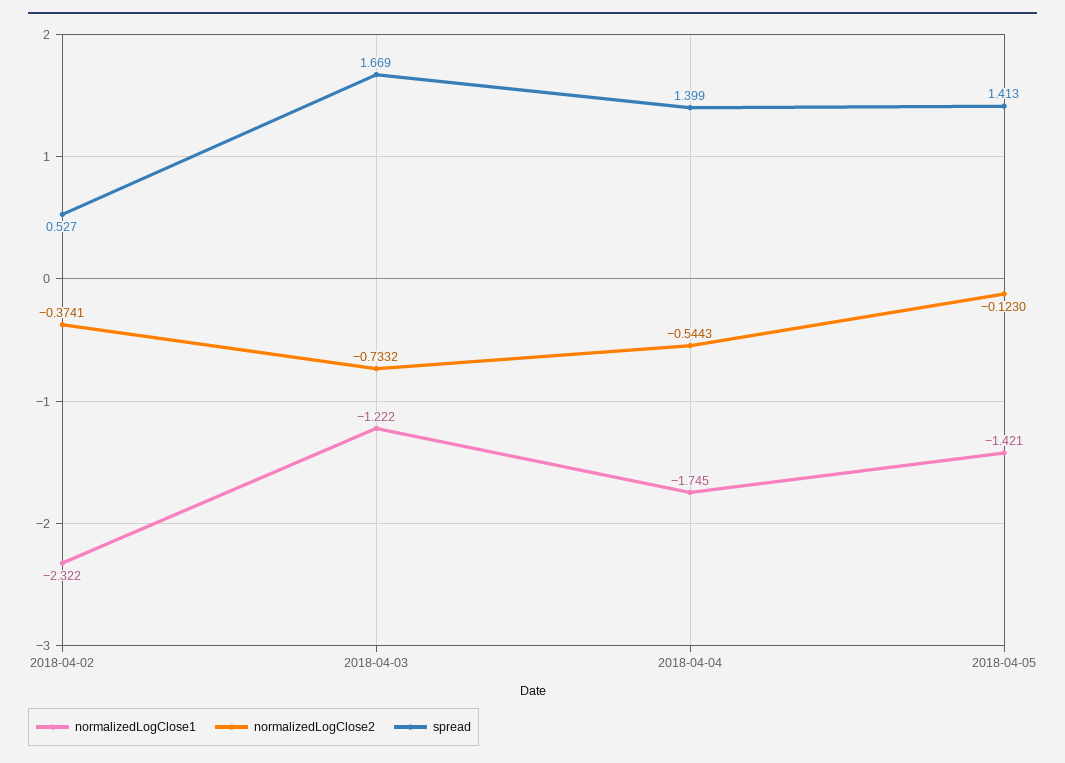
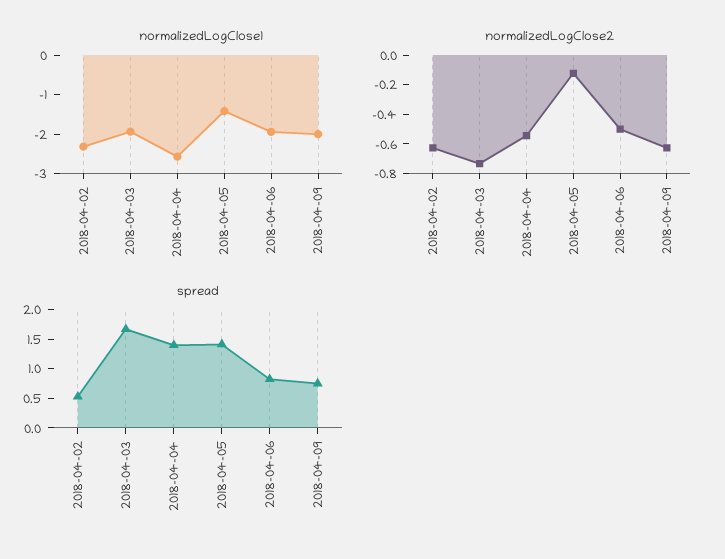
normalizedLogClose2, 2018-04-02: -0.3741 -> -0.6
normalizedLogClose1, 2018-04-03: -1.222 -> -2
normalizedLogClose1, 2018-04-04: -1.745 -> -2.5
normalizedLogClose1, 2018-04-06: none -> -2
normalizedLogClose1, 2018-04-09: none -> -2
normalizedLogClose2, 2018-04-06: none -> -0.5
normalizedLogClose2, 2018-04-09: none -> -0.6
spread, 2018-04-06: none -> 0.75
spread, 2018-04-09: none -> 0.75

